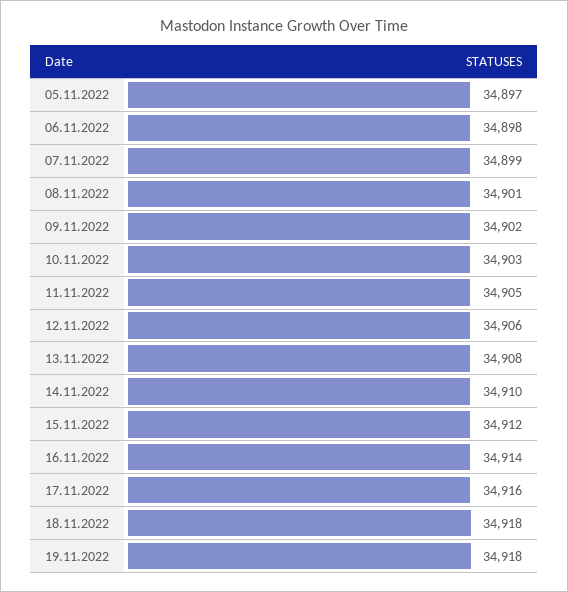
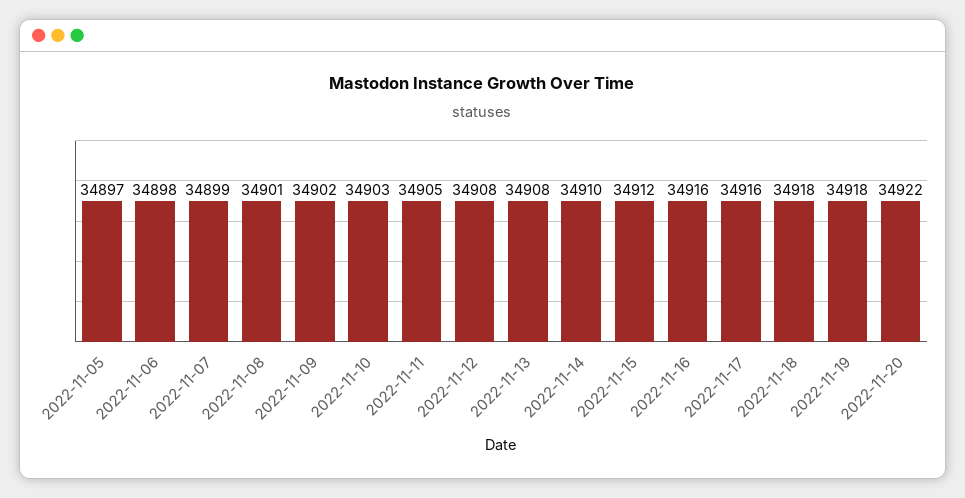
12.11.2022: 34906 -> 34908
16.11.2022: 34914 -> 34916
2022-11-20: none -> 34922

